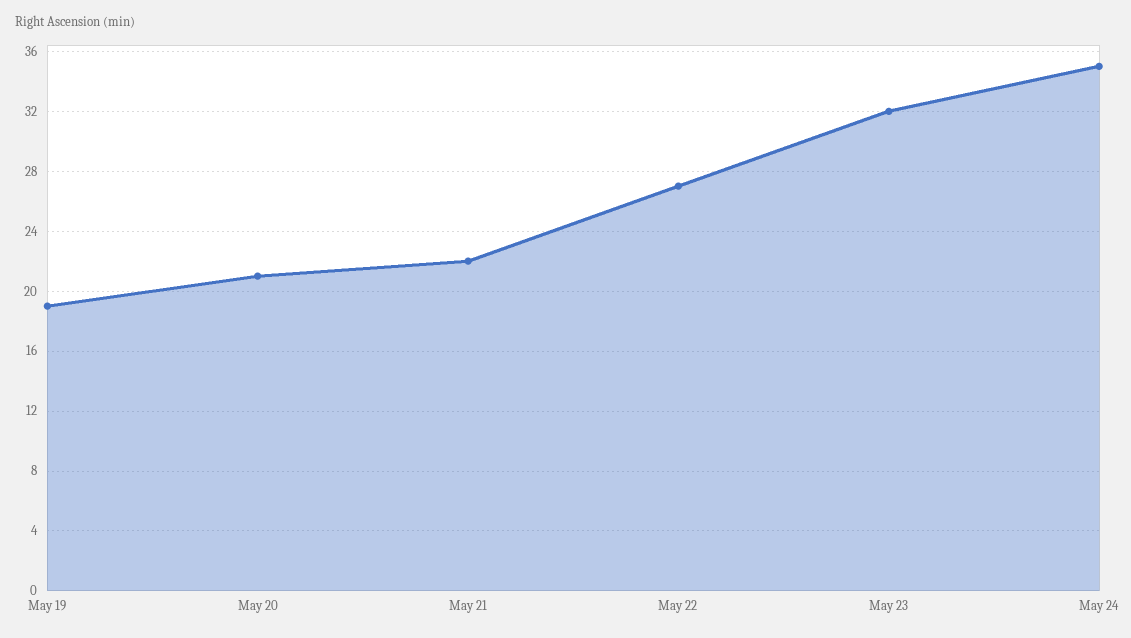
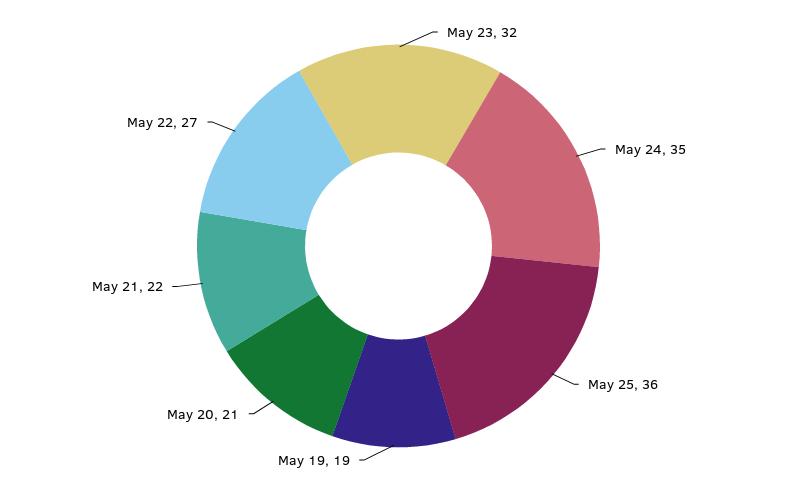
May 25: none -> 36

